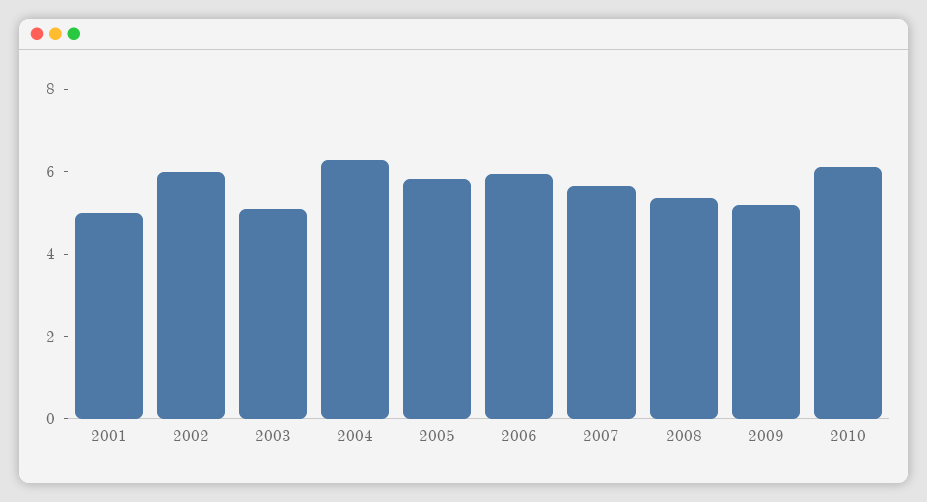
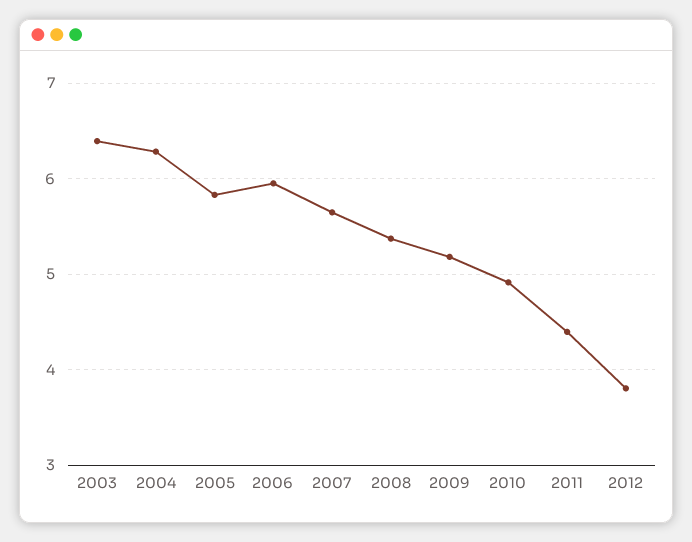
2001: 5 -> none
2002: 6 -> none
2003: 5 -> 6.4
2010: 6 -> 4.9
2011: none -> 4.4
2012: none -> 3.8

